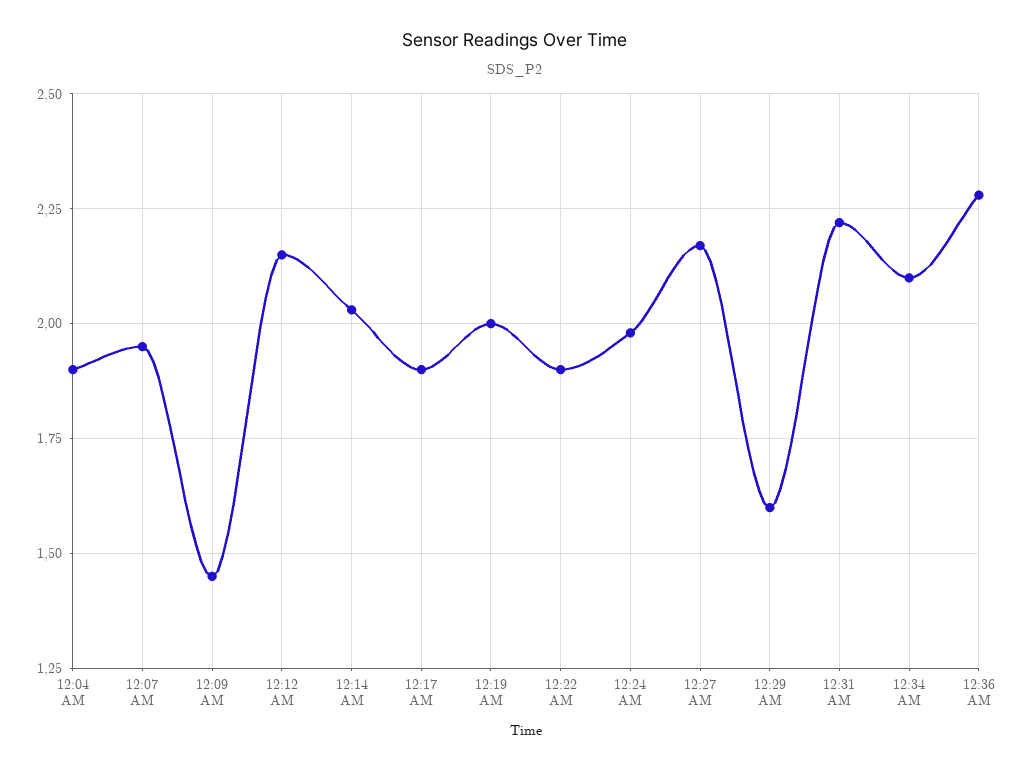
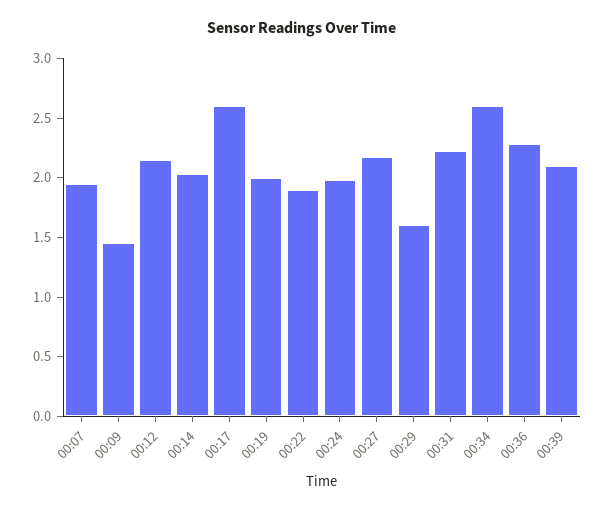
12:04 AM: 1.9 -> none
12:17 AM: 1.9 -> 2.6
12:34 AM: 2.1 -> 2.6
00:39: none -> 2.1

